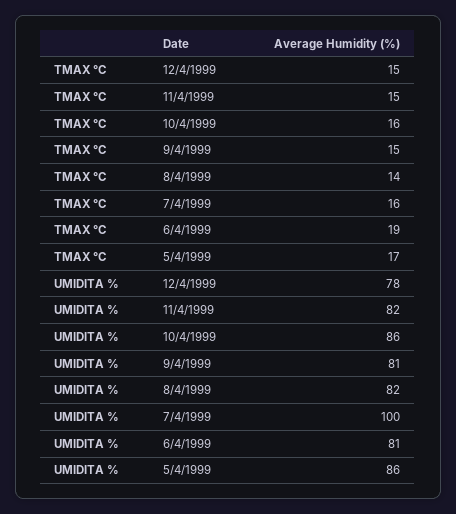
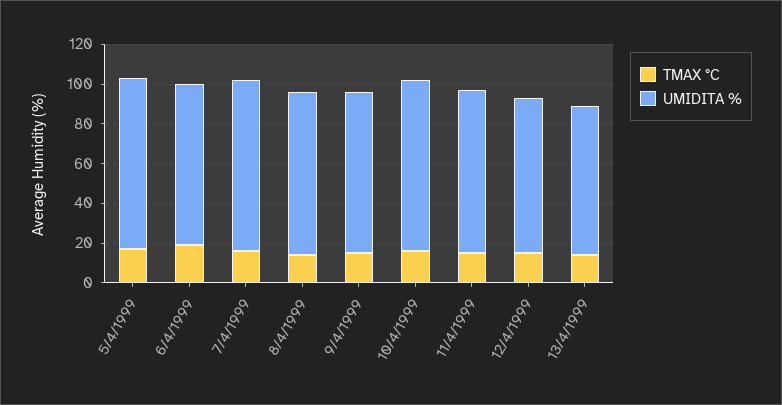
UMIDITA %, 7/4/1999: 100 -> 85
TMAX °C, 13/4/1999: none -> 15
UMIDITA %, 13/4/1999: none -> 75

